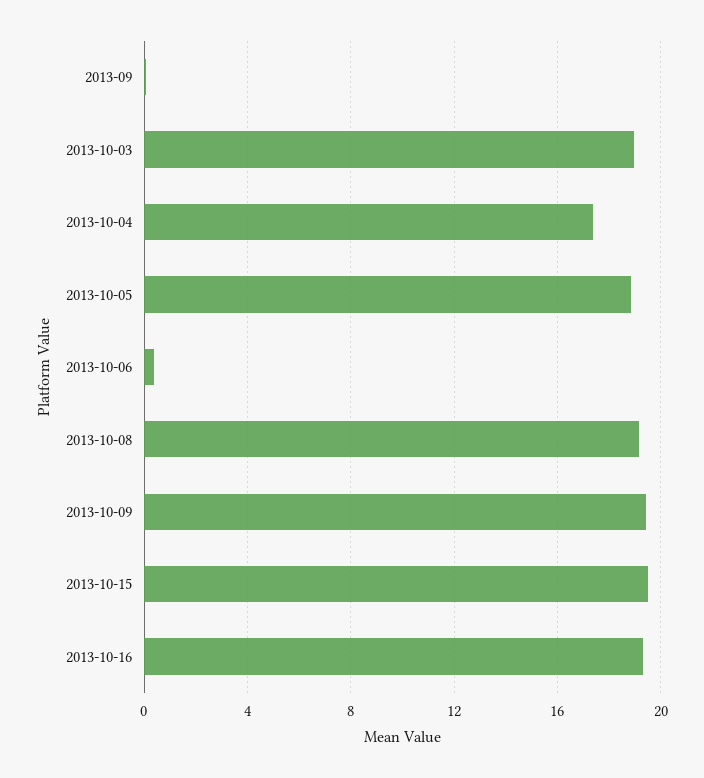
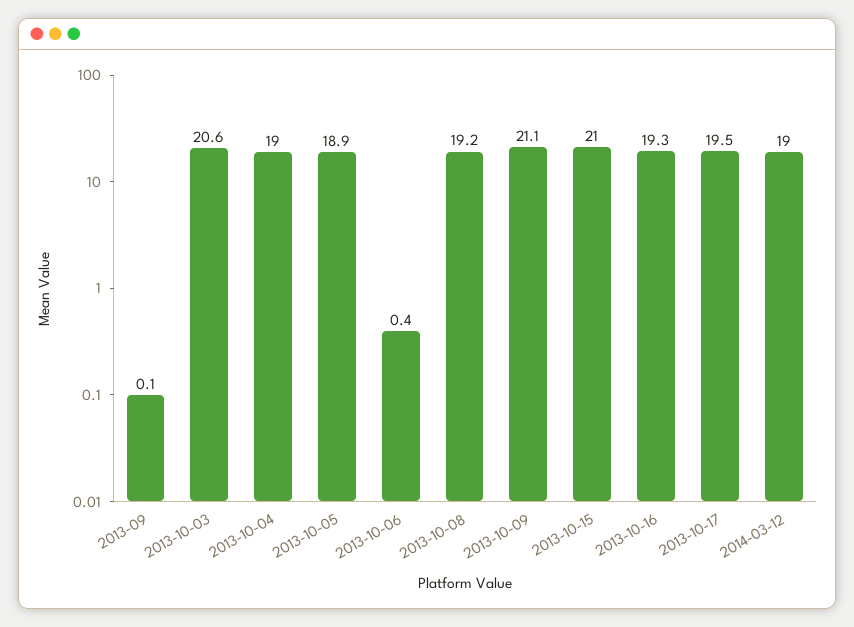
2013-10-03: 19 -> 20.6
2013-10-04: 17.5 -> 19
2013-10-09: 19.5 -> 21.1
2013-10-15: 19.5 -> 21
2013-10-17: none -> 19.5
2014-03-12: none -> 19

